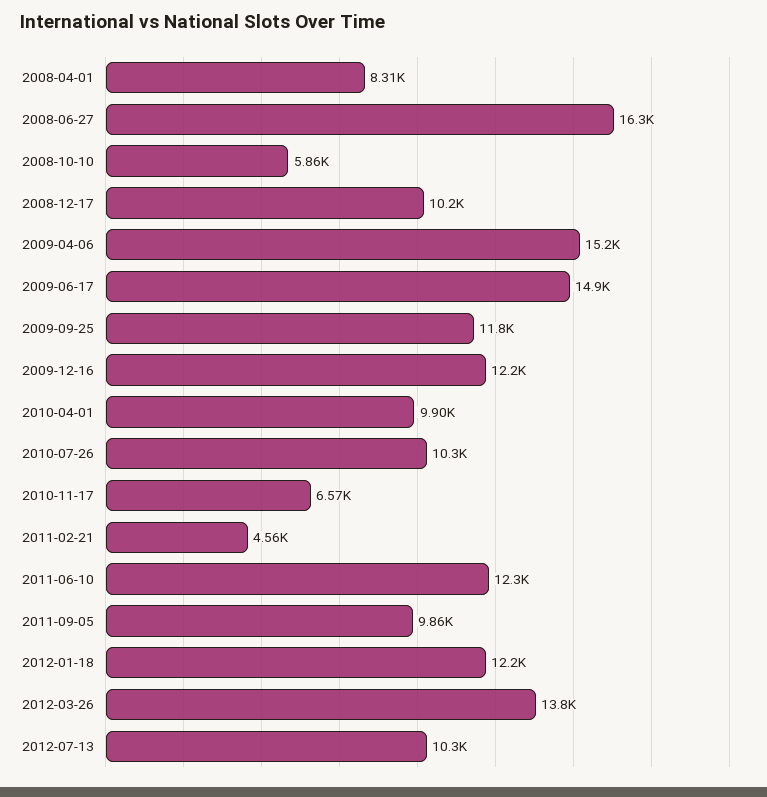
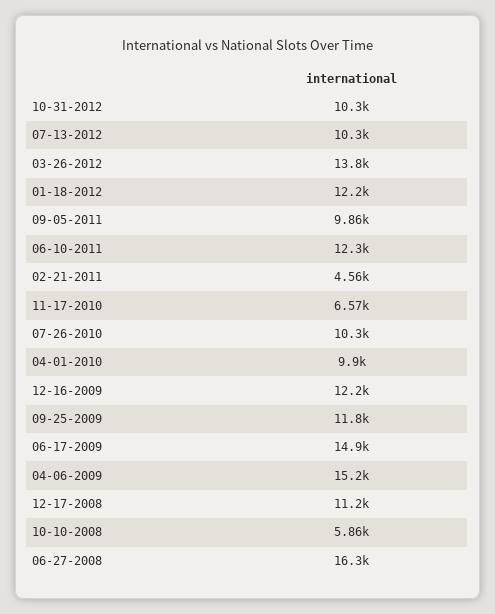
2008-04-01: 8310 -> none
2008-12-17: 10200 -> 11200
10-31-2012: none -> 10300

